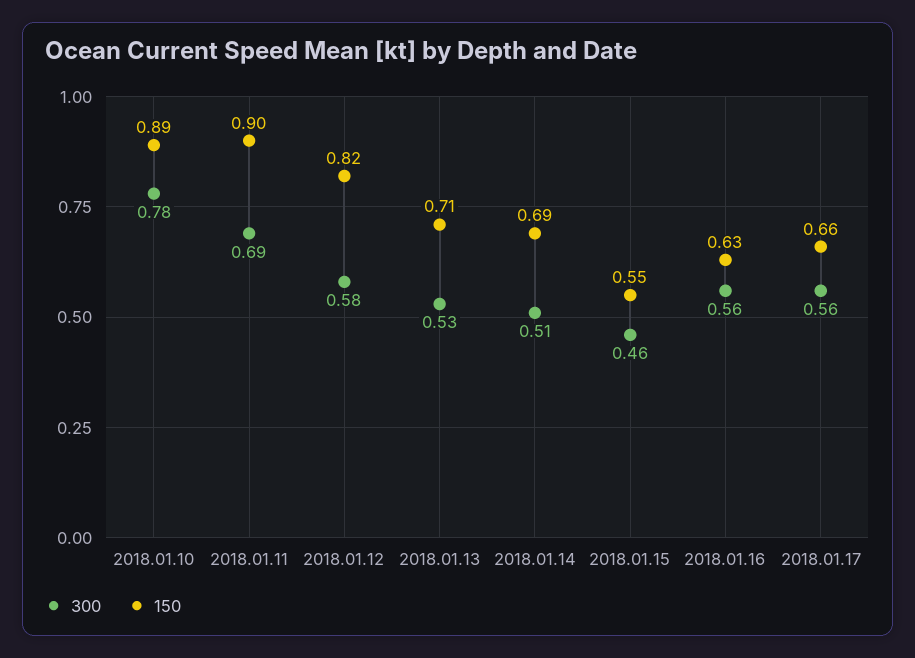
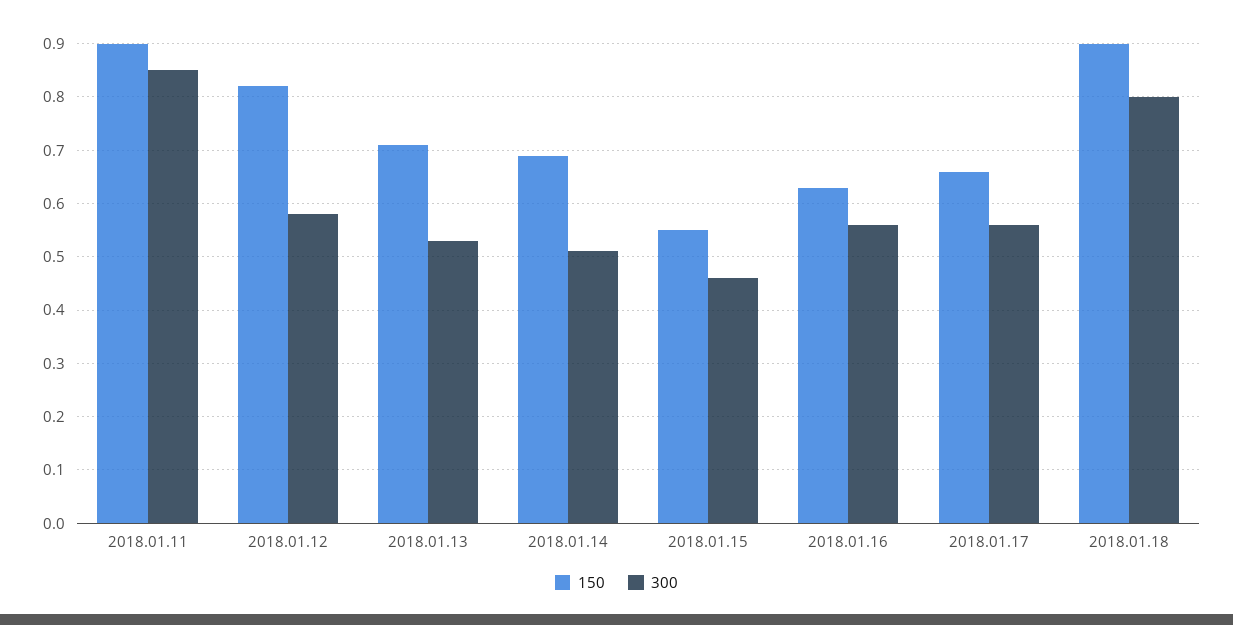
300, 2018.01.10: 0.78 -> none
150, 2018.01.10: 0.89 -> none
300, 2018.01.11: 0.69 -> 0.85
150, 2018.01.18: none -> 0.9
300, 2018.01.18: none -> 0.8

